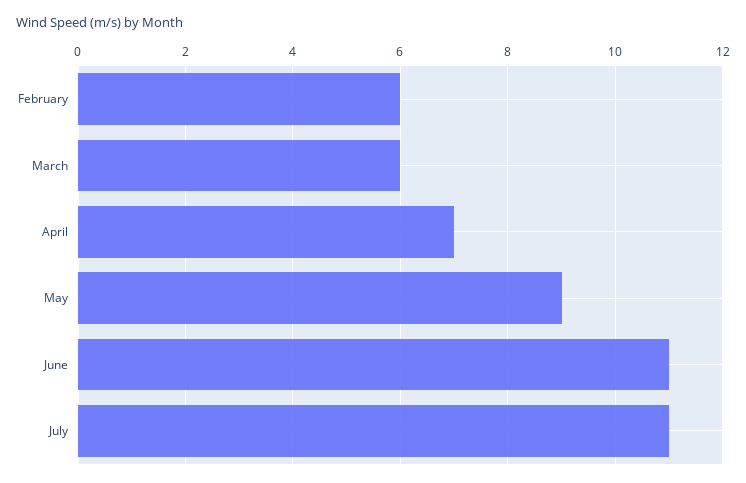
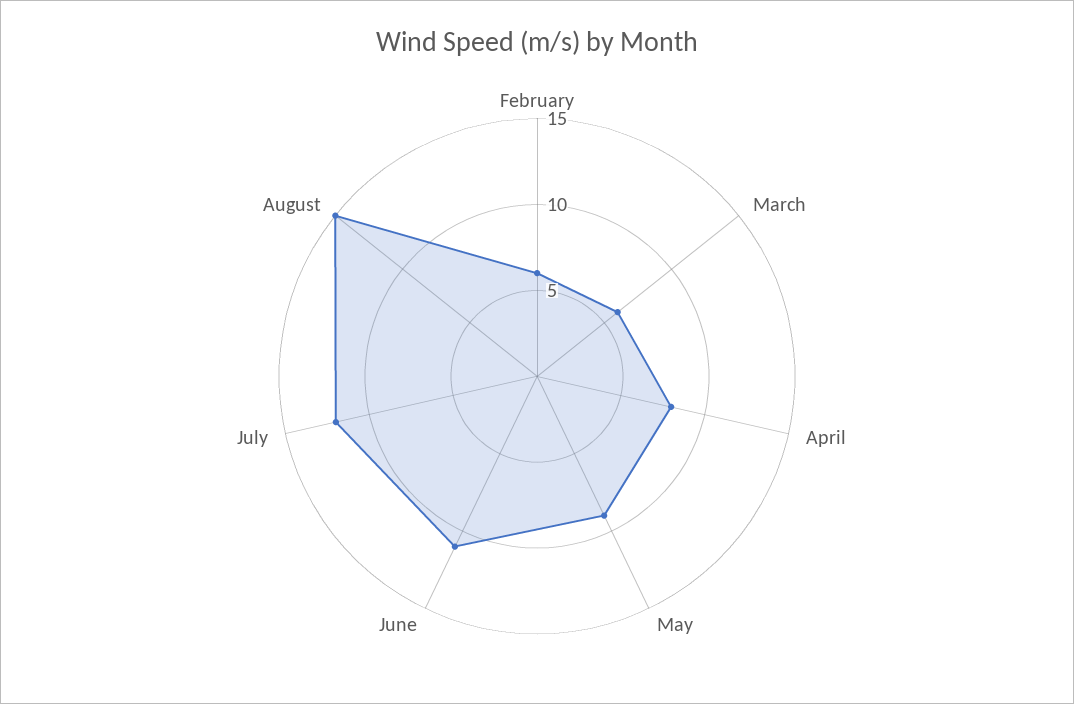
April: 7 -> 8
July: 11 -> 12
August: none -> 15

